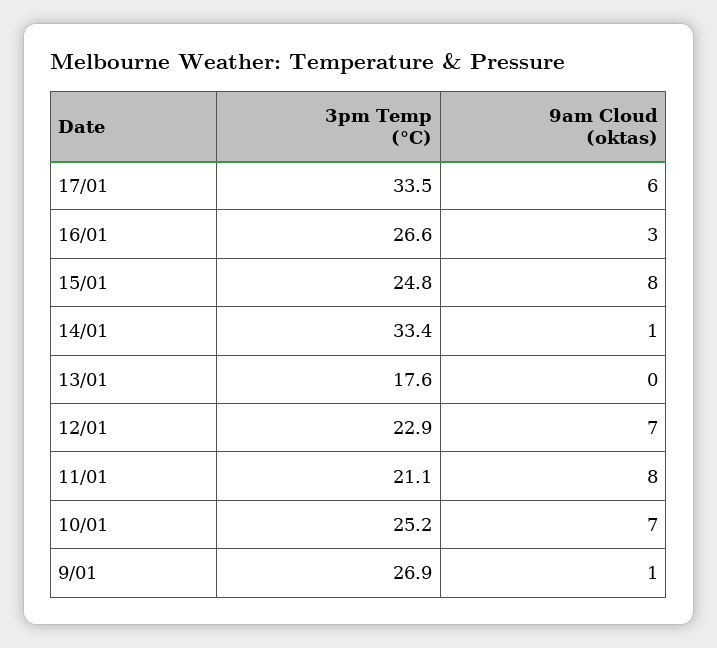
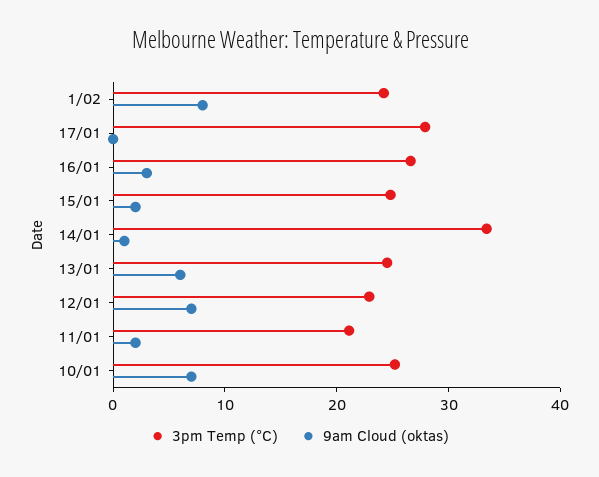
3pm Temp (°C), 17/01: 33.5 -> 28
9am Cloud (oktas), 17/01: 6 -> 0
9am Cloud (oktas), 15/01: 8 -> 2
3pm Temp (°C), 13/01: 17.6 -> 24
9am Cloud (oktas), 13/01: 0 -> 6
9am Cloud (oktas), 11/01: 8 -> 2
3pm Temp (°C), 9/01: 26.9 -> none
9am Cloud (oktas), 9/01: 1 -> none
3pm Temp (°C), 1/02: none -> 24
9am Cloud (oktas), 1/02: none -> 8

